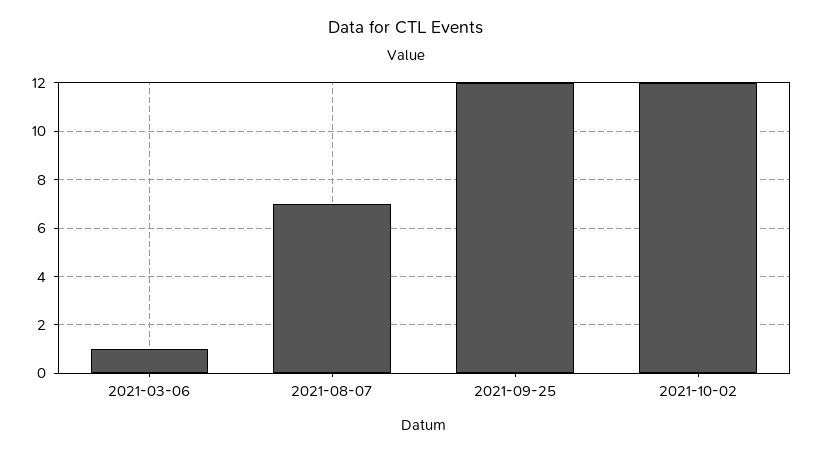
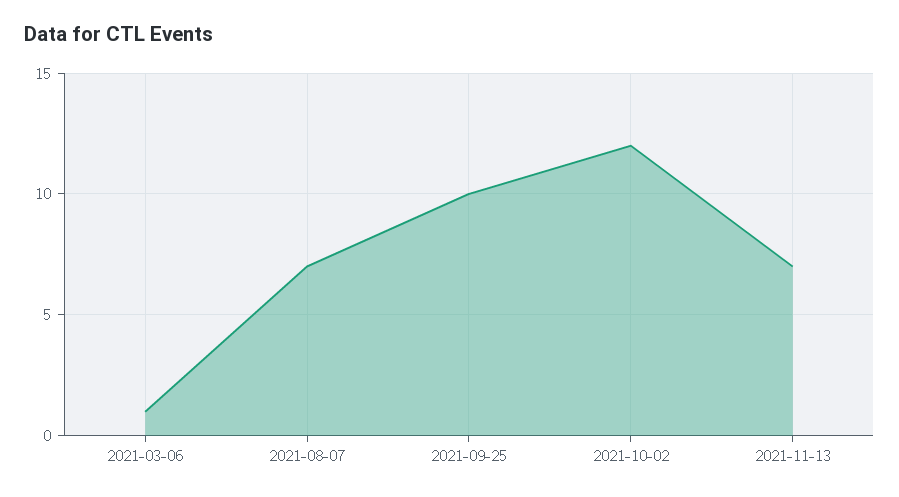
2021-09-25: 12 -> 10
2021-11-13: none -> 7

